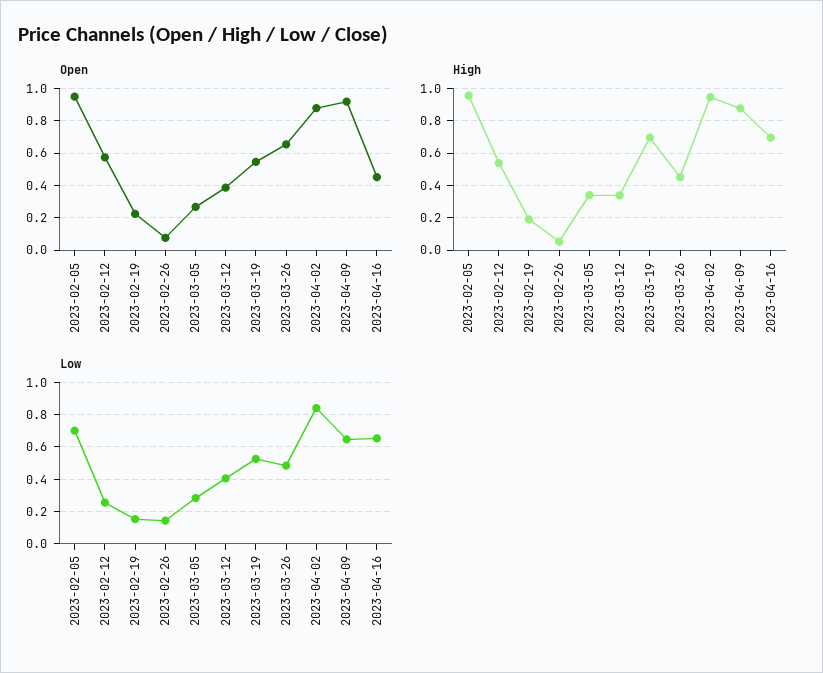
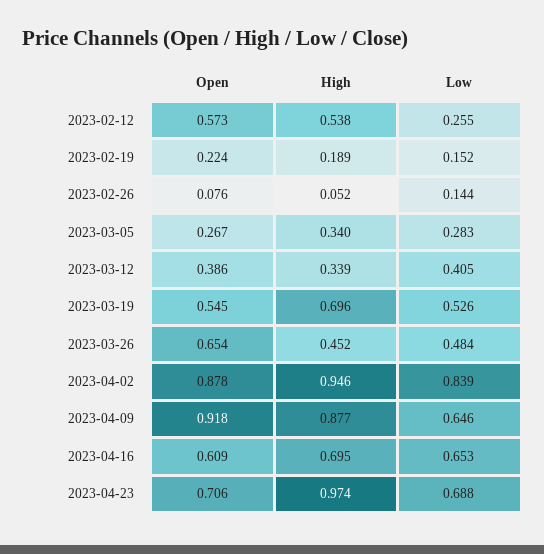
Open, 2023-02-05: 0.95 -> none
Open, 2023-04-16: 0.45 -> 0.609
High, 2023-02-05: 0.95 -> none
Low, 2023-02-05: 0.7 -> none
Open, 2023-04-23: none -> 0.706
High, 2023-04-23: none -> 0.974
Low, 2023-04-23: none -> 0.688

